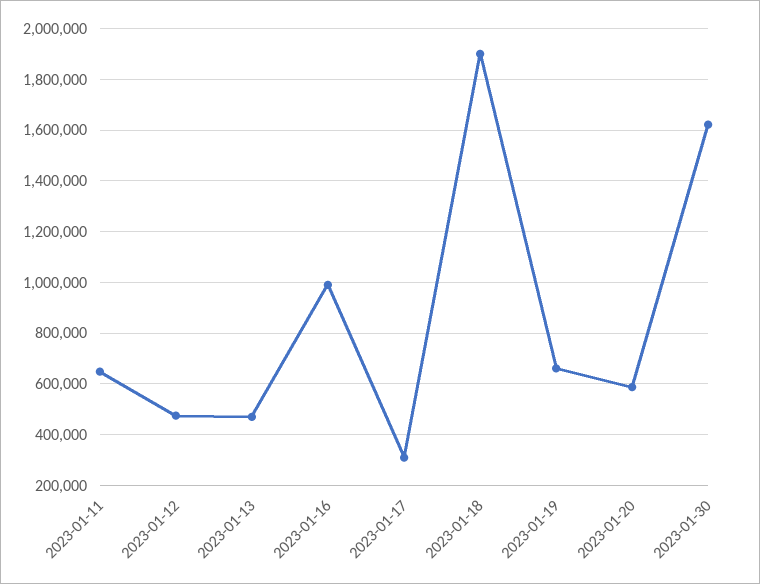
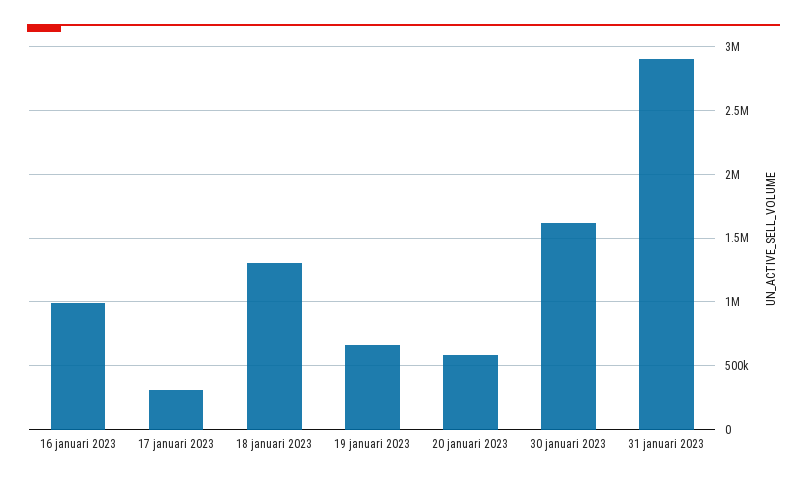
2023-01-11: 650000 -> none
2023-01-12: 475000 -> none
2023-01-13: 475000 -> none
2023-01-18: 1900000 -> 1300000
31 januari 2023: none -> 2900000

